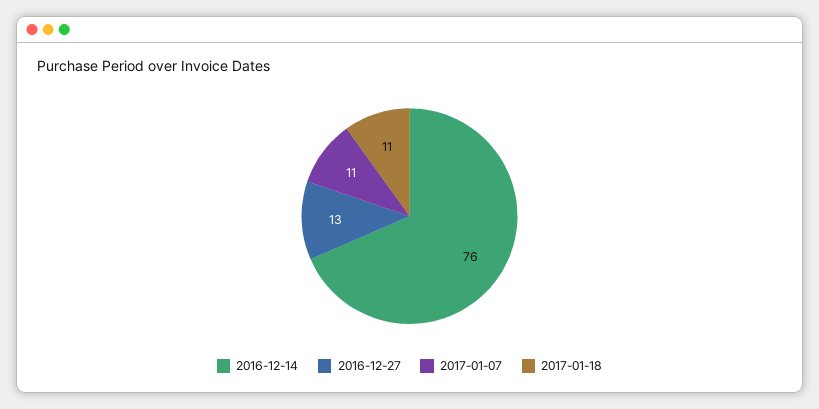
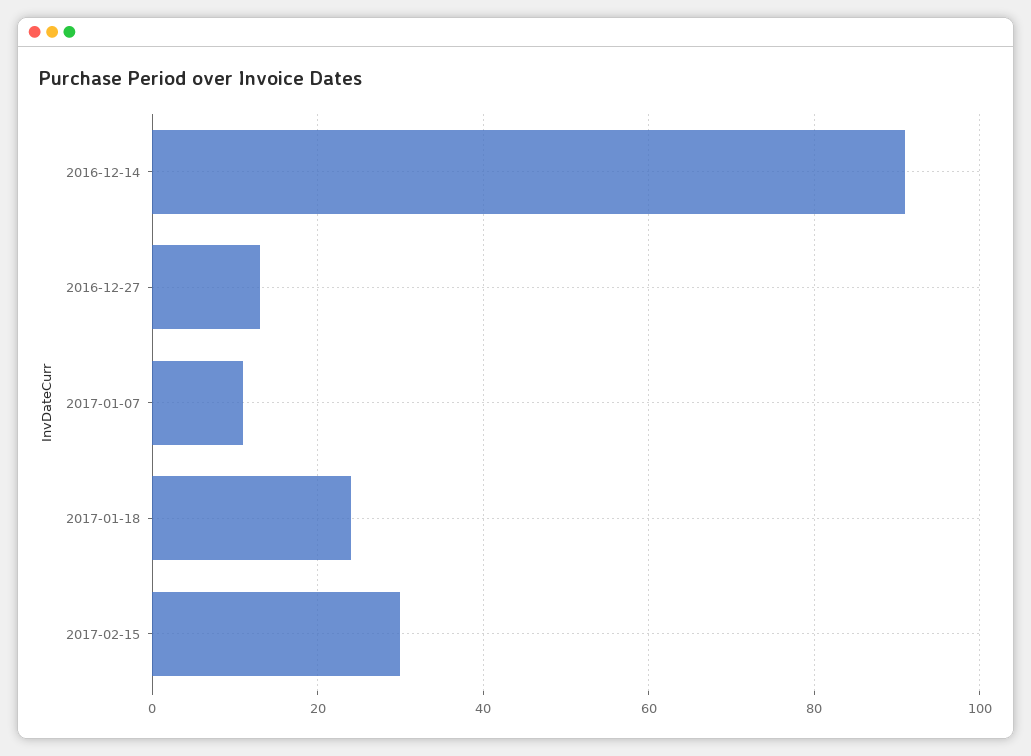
2016-12-14: 76 -> 90
2017-01-18: 11 -> 25
2017-02-15: none -> 30

